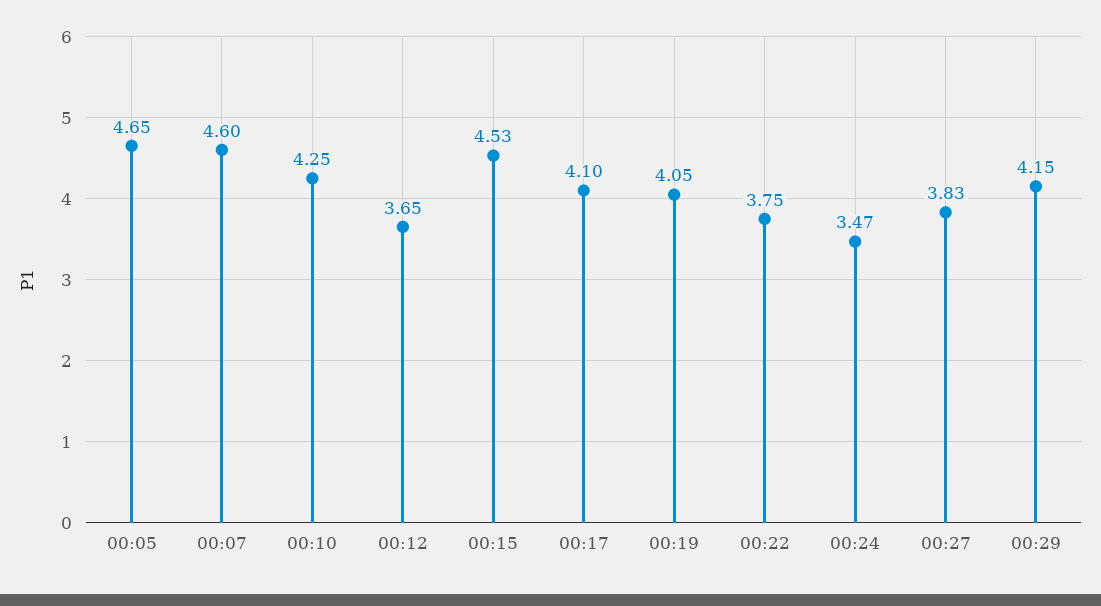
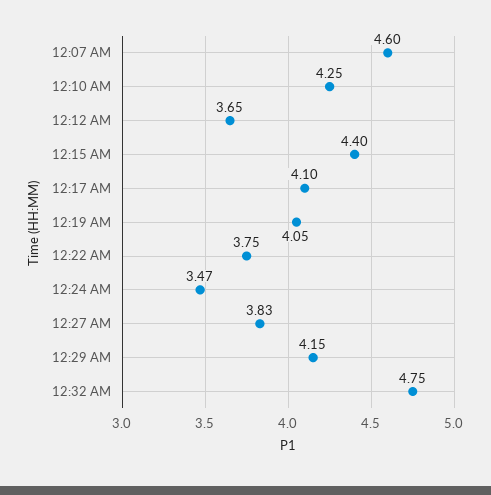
00:05: 4.65 -> none
00:15: 4.53 -> 4.4
12:32 AM: none -> 4.75

